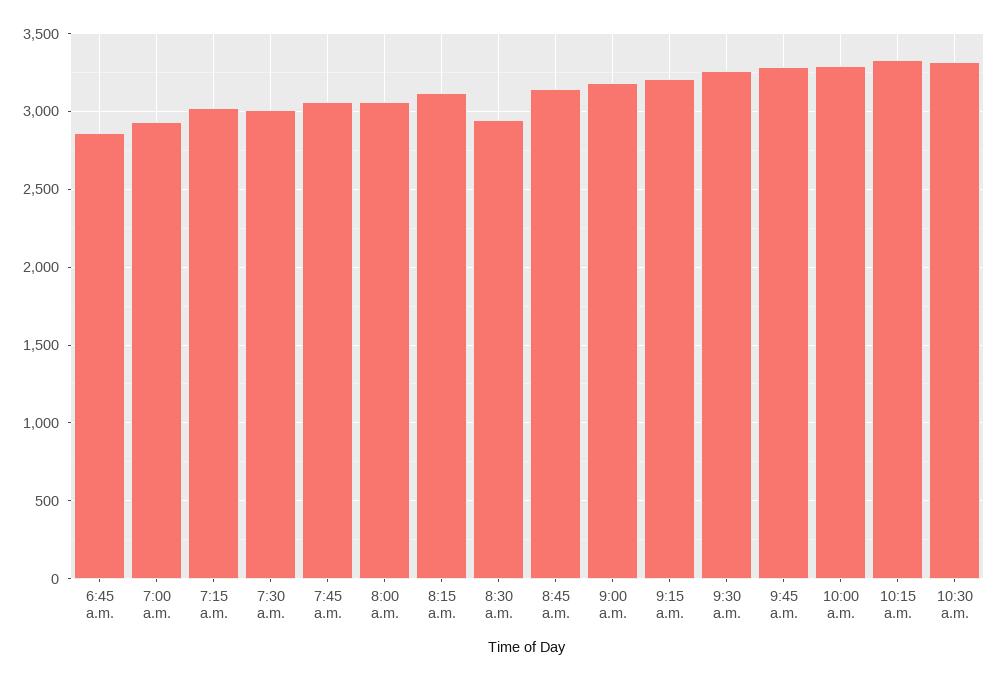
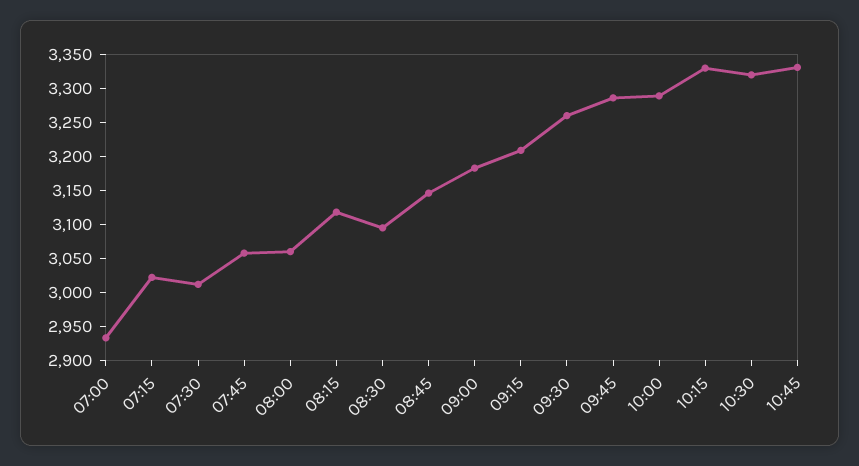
6:45 a.m.: 2850 -> none
8:30 a.m.: 2950 -> 3100
10:45: none -> 3325

